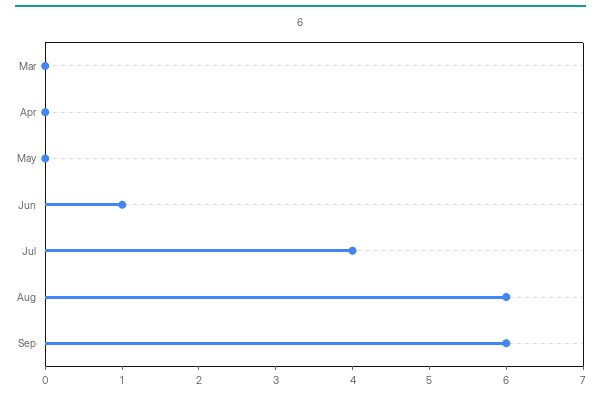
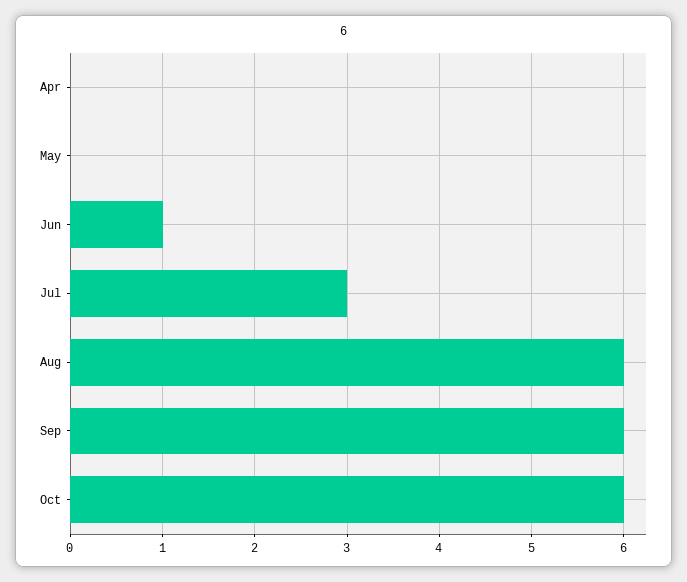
Mar: 0 -> none
Jul: 4 -> 3
Oct: none -> 6

